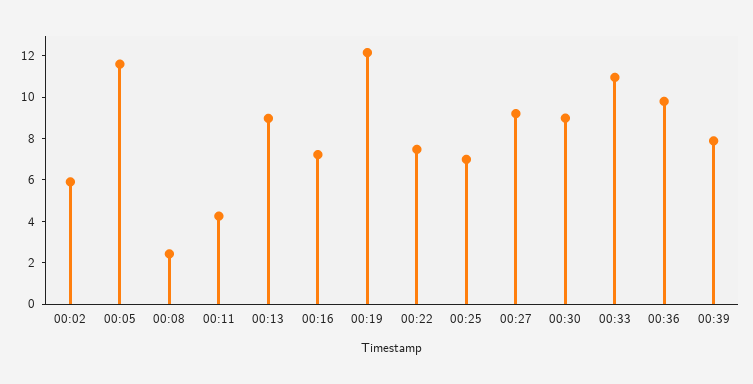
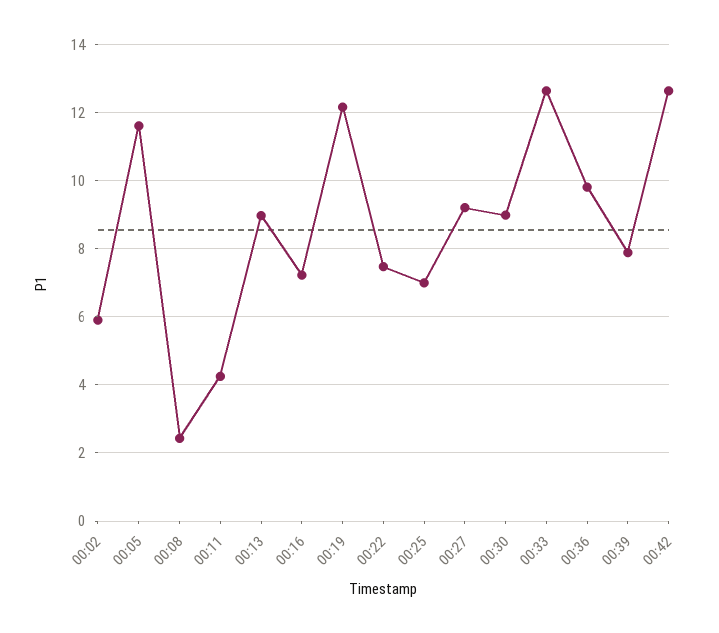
00:33: 11 -> 12.6
00:42: none -> 12.6

